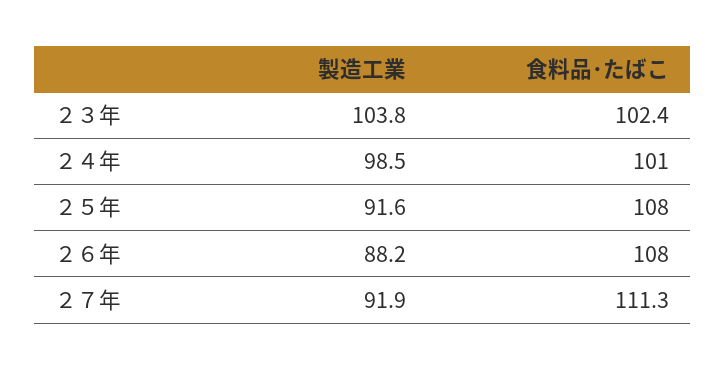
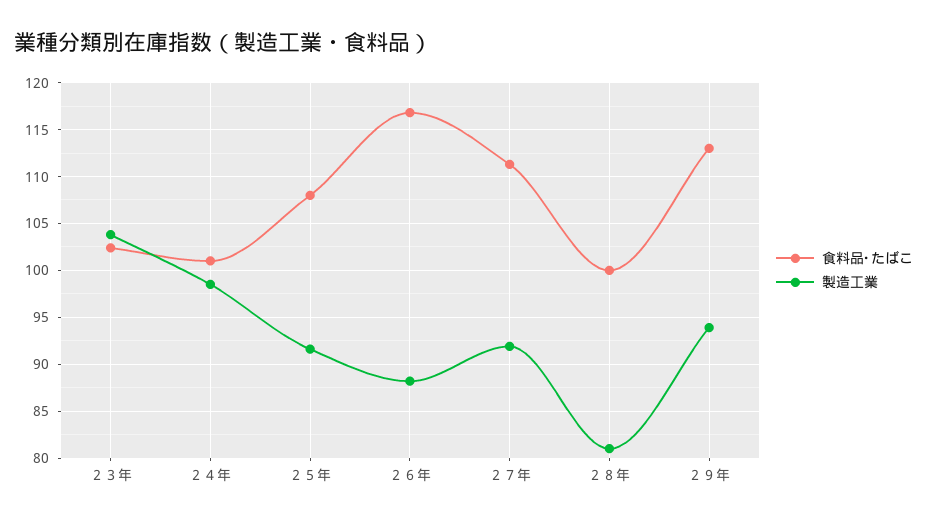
食料品･たばこ, ２６年: 108 -> 117
食料品･たばこ, ２８年: none -> 100
製造工業, ２８年: none -> 81
食料品･たばこ, ２９年: none -> 113
製造工業, ２９年: none -> 94

